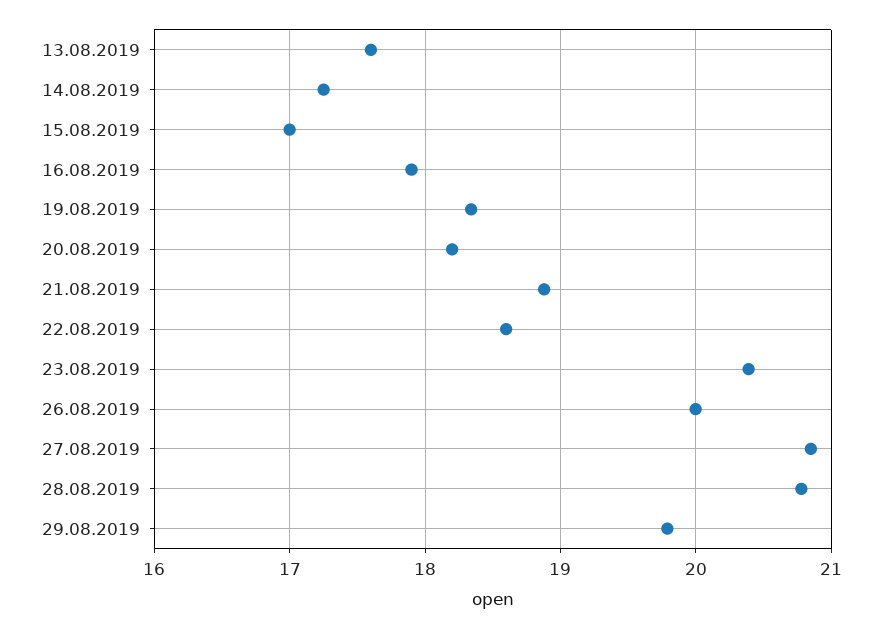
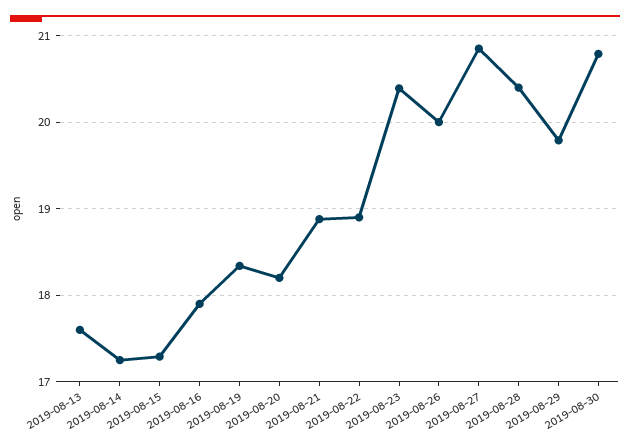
15.08.2019: 17 -> 17.3
22.08.2019: 18.6 -> 18.9
28.08.2019: 20.8 -> 20.4
2019-08-30: none -> 20.8

